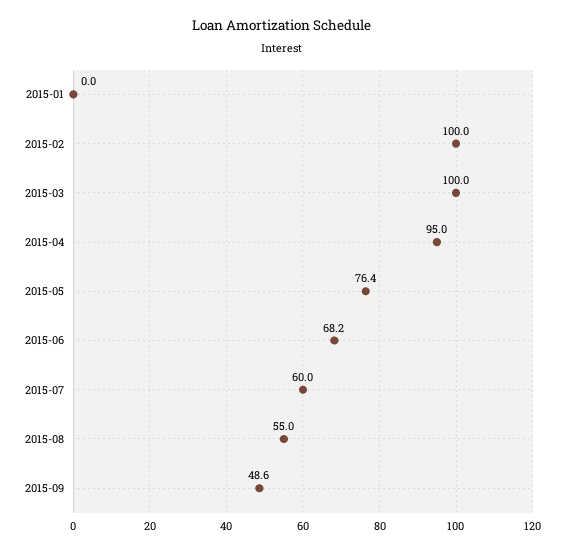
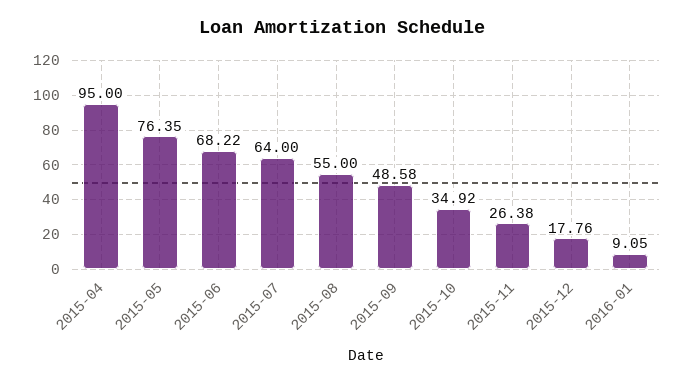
2015-01: 0 -> none
2015-02: 100 -> none
2015-03: 100 -> none
2015-07: 60 -> 64
2015-10: none -> 34.92
2015-11: none -> 26.38
2015-12: none -> 17.76
2016-01: none -> 9.05

